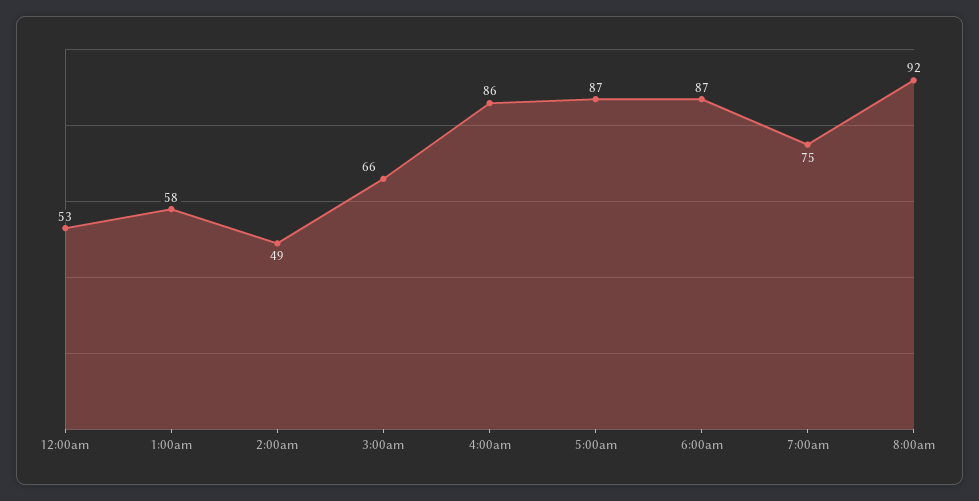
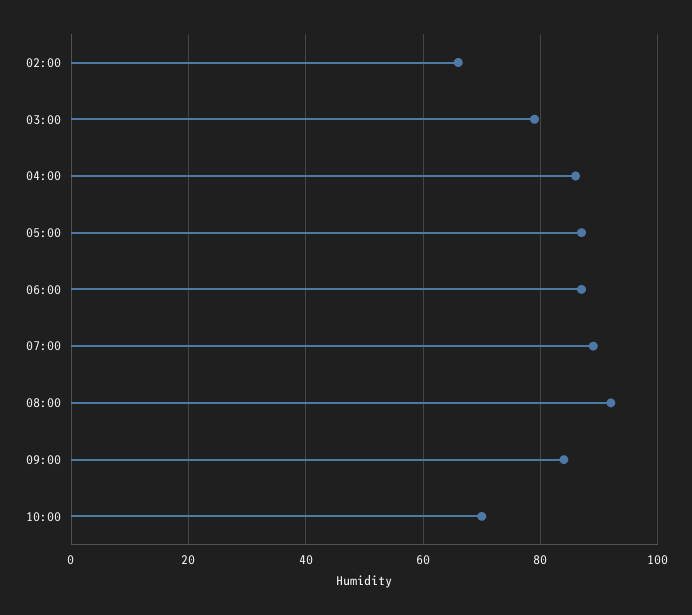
12:00am: 53 -> none
1:00am: 58 -> none
2:00am: 49 -> 65
3:00am: 66 -> 80
7:00am: 75 -> 90
09:00: none -> 85
10:00: none -> 70

